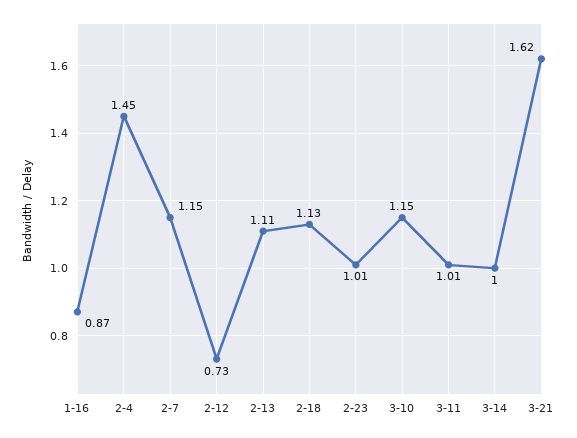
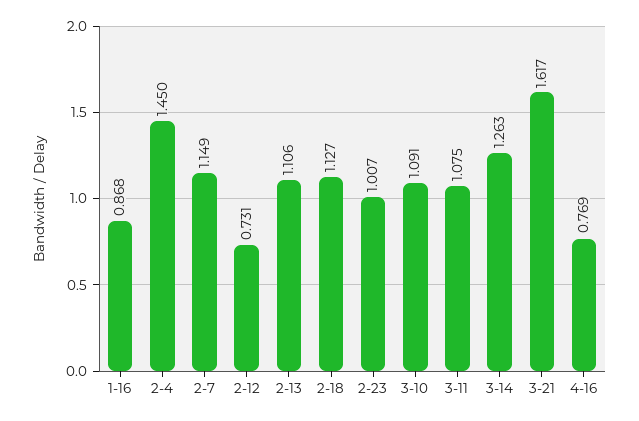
3-10: 1.15 -> 1.091
3-11: 1.01 -> 1.075
3-14: 1 -> 1.263
4-16: none -> 0.769

